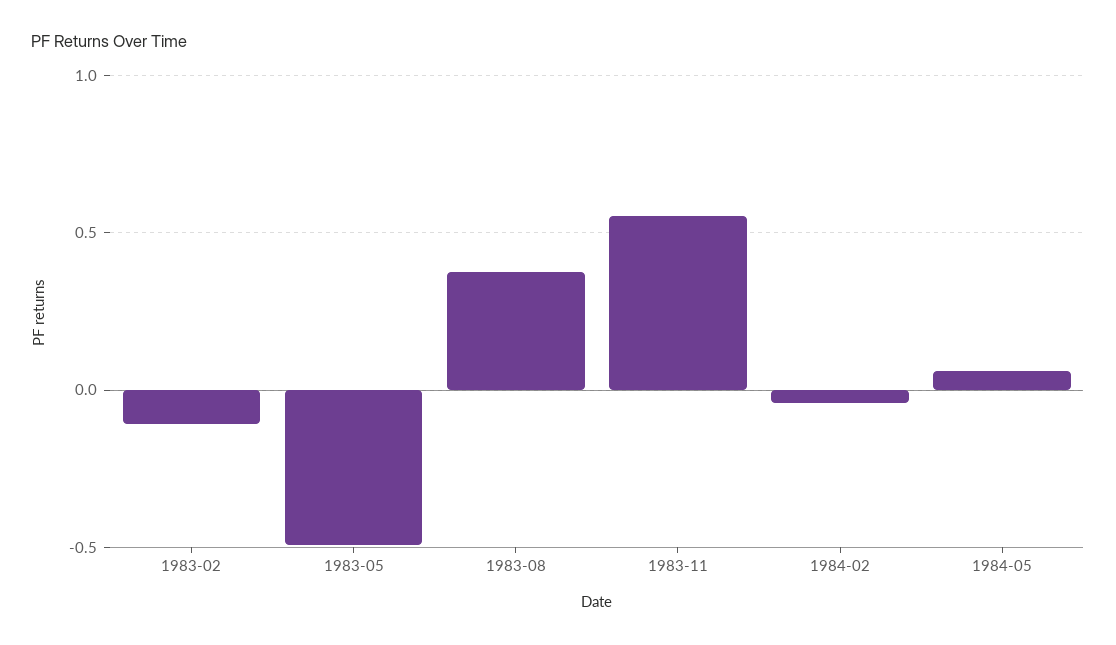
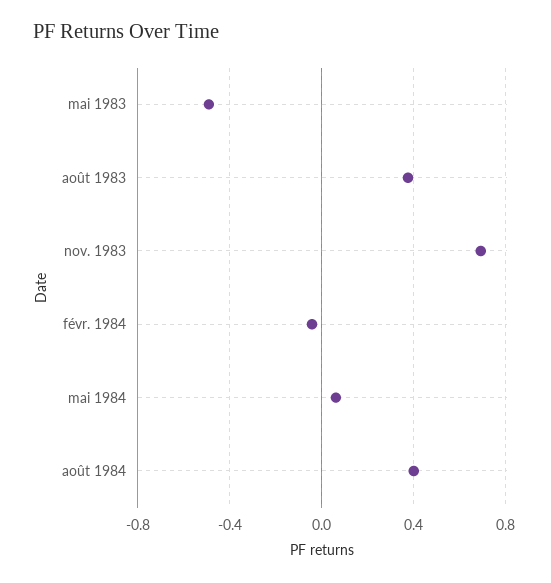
1983-02: -0.1 -> none
1983-11: 0.55 -> 0.7
août 1984: none -> 0.4

